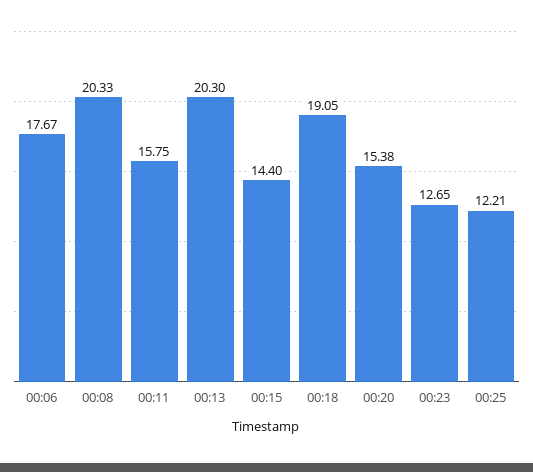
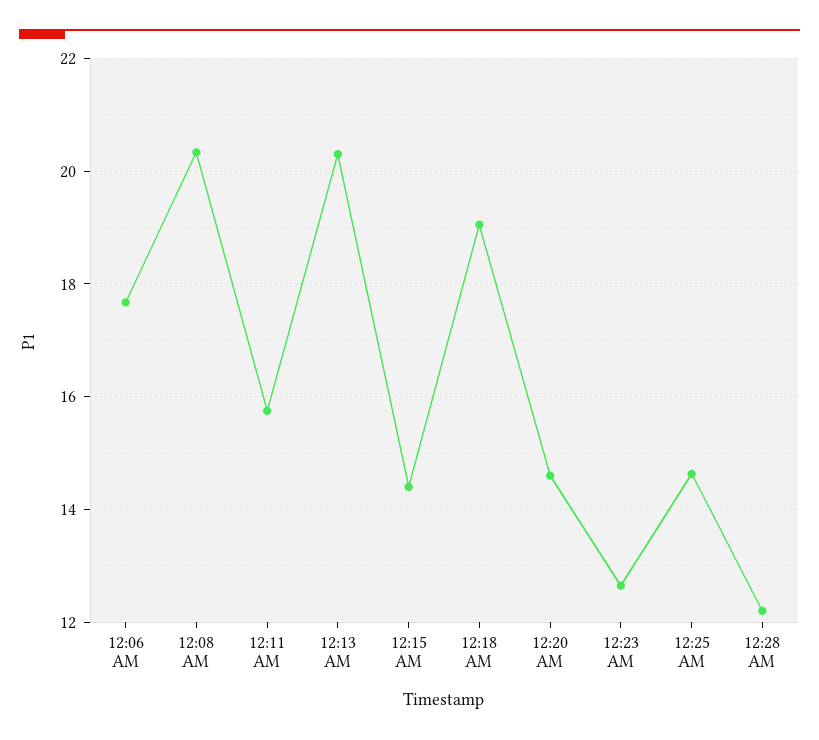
00:20: 15.38 -> 14.6
00:25: 12.21 -> 14.6
12:28 AM: none -> 12.2

